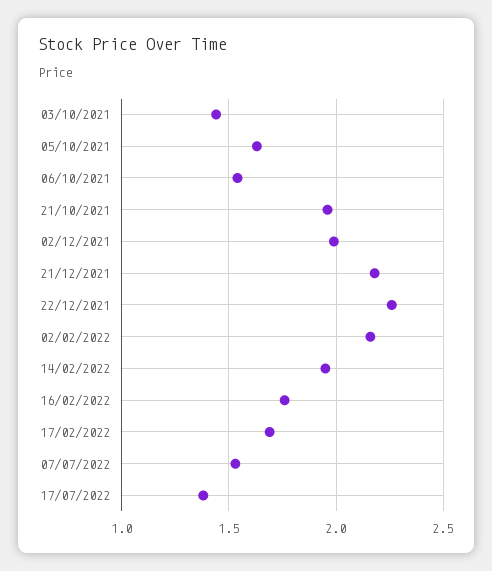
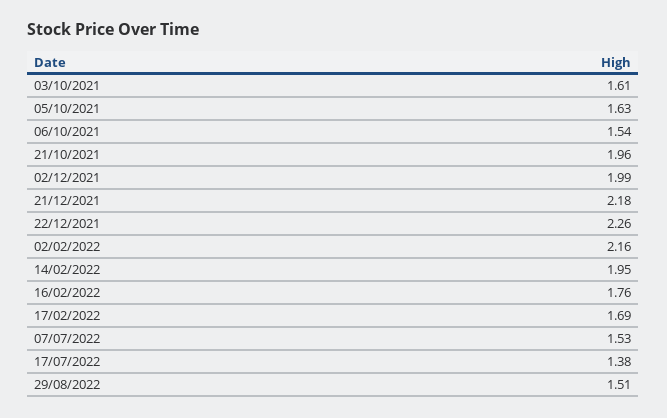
03/10/2021: 1.45 -> 1.61
29/08/2022: none -> 1.51

